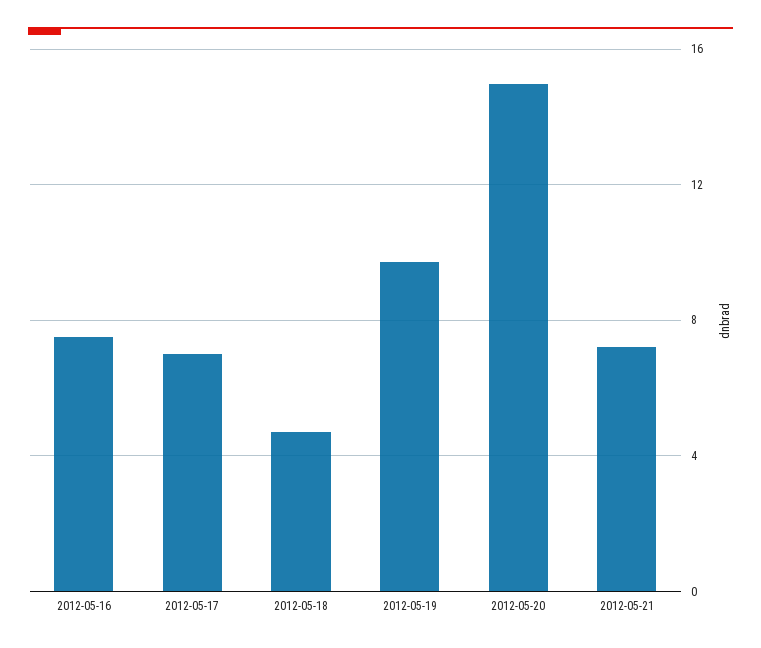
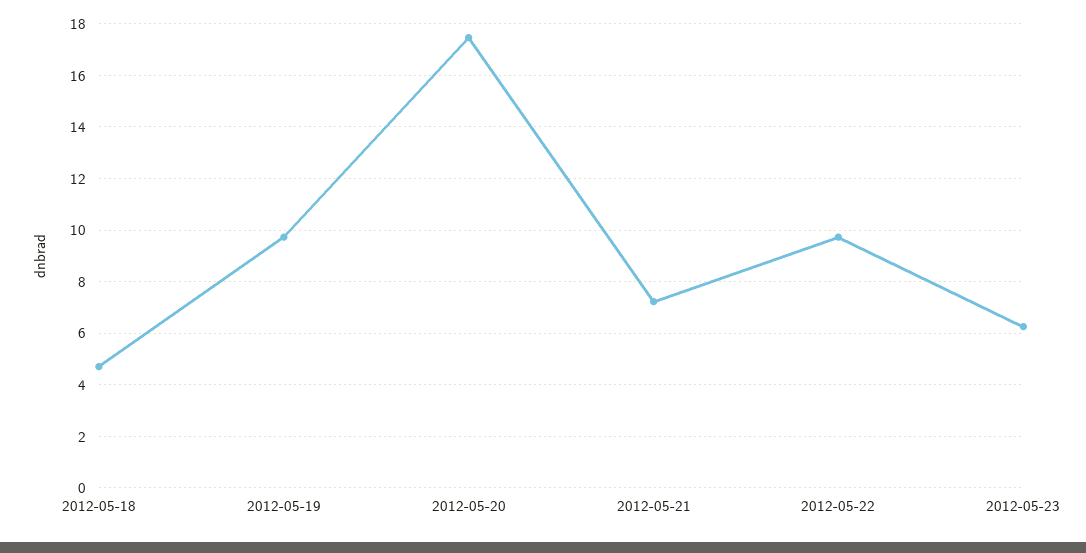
2012-05-16: 7.5 -> none
2012-05-17: 7 -> none
2012-05-20: 15 -> 17.5
2012-05-22: none -> 9.75
2012-05-23: none -> 6.25

